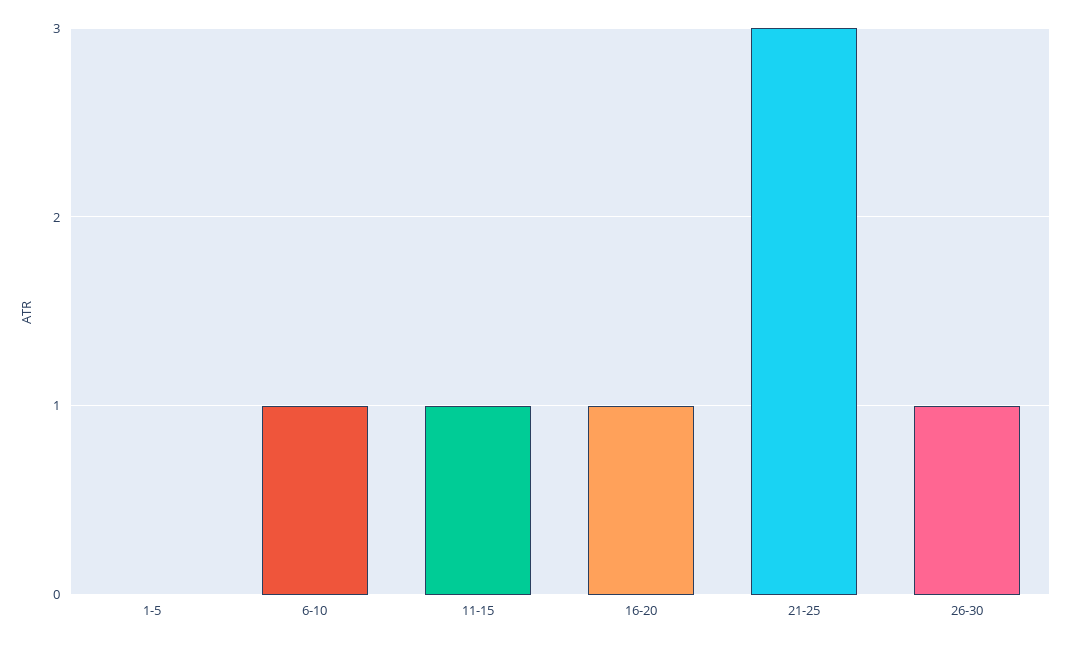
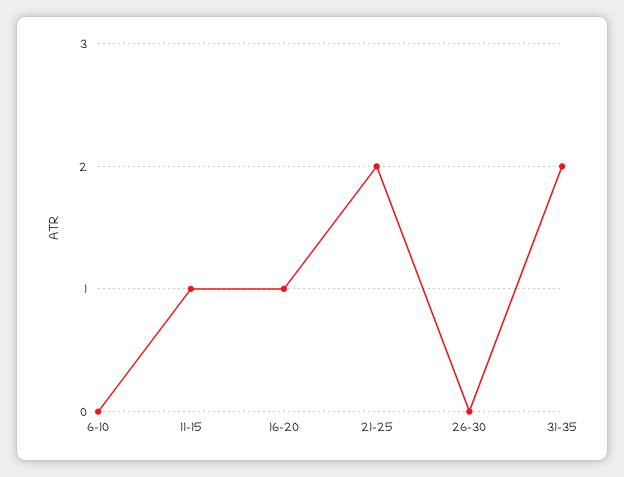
1-5: 0 -> none
6-10: 1 -> 0
21-25: 3 -> 2
26-30: 1 -> 0
31-35: none -> 2

